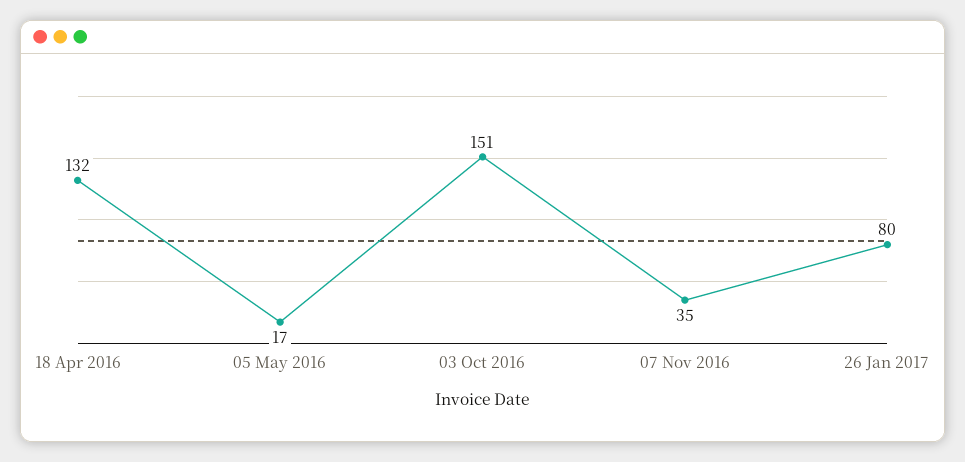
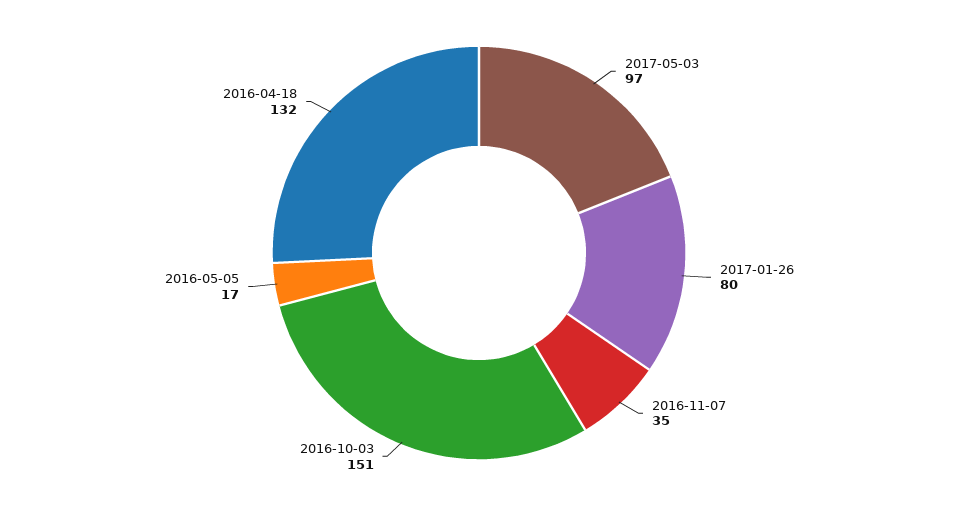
2017-05-03: none -> 97

